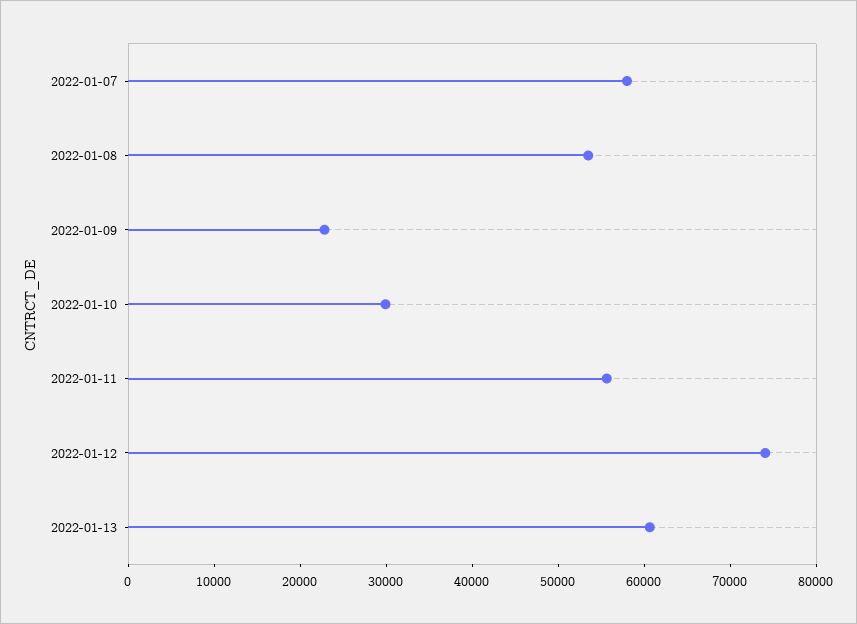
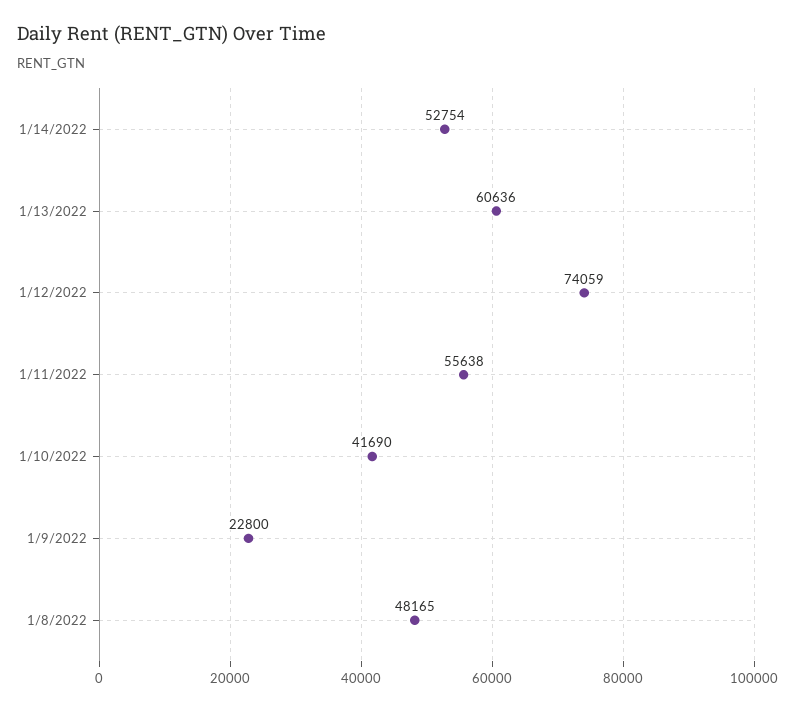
2022-01-07: 58000 -> none
2022-01-08: 54000 -> 48165
2022-01-10: 30000 -> 41690
1/14/2022: none -> 52754

